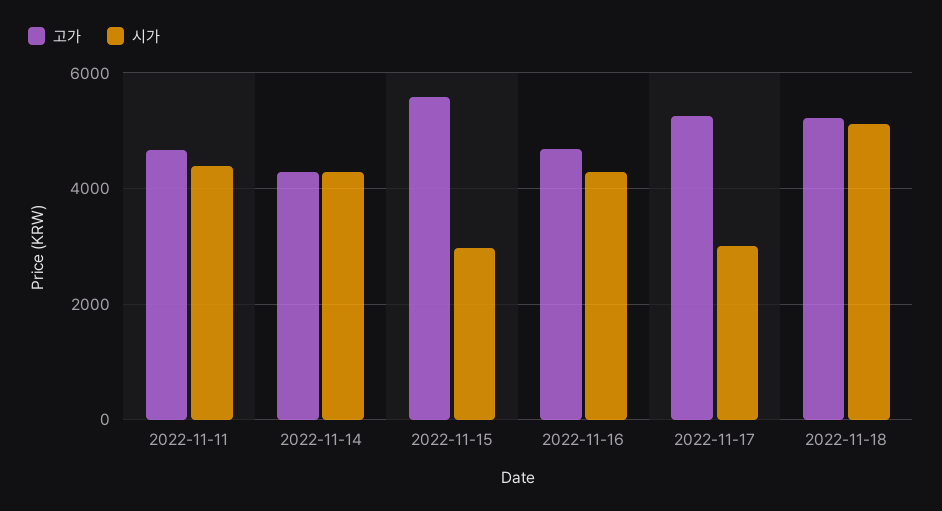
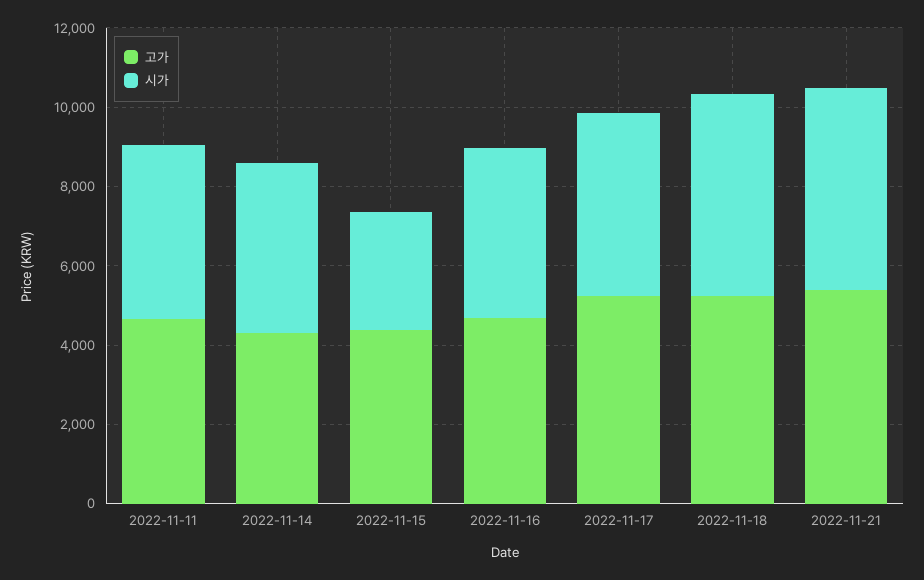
고가, 2022-11-15: 5600 -> 4500
시가, 2022-11-17: 3000 -> 4500
고가, 2022-11-21: none -> 5500
시가, 2022-11-21: none -> 5000

